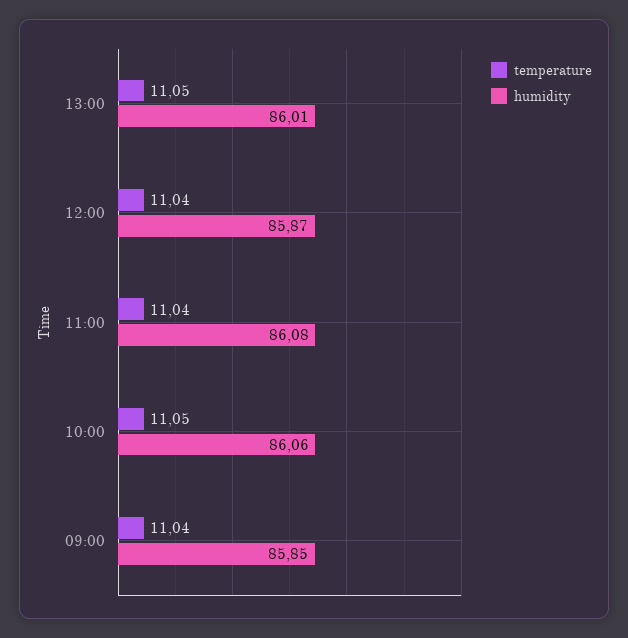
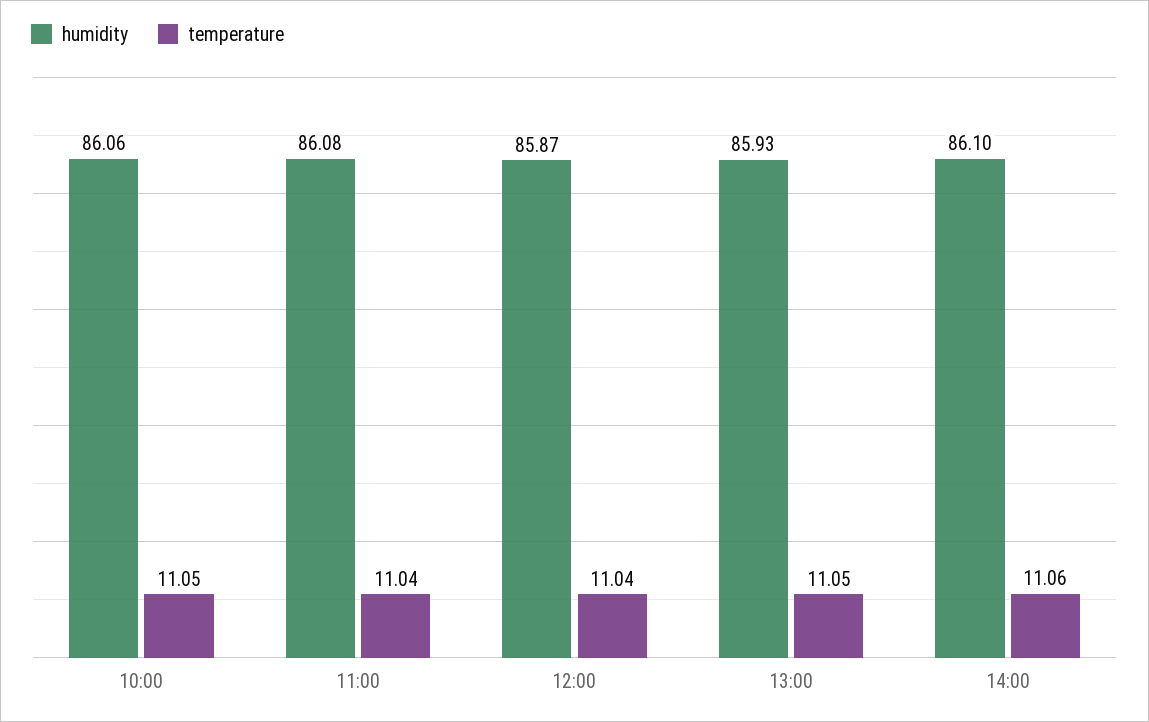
humidity, 13:00: 86.01 -> 85.93
temperature, 09:00: 11.04 -> none
humidity, 09:00: 85.85 -> none
humidity, 14:00: none -> 86.1
temperature, 14:00: none -> 11.06

